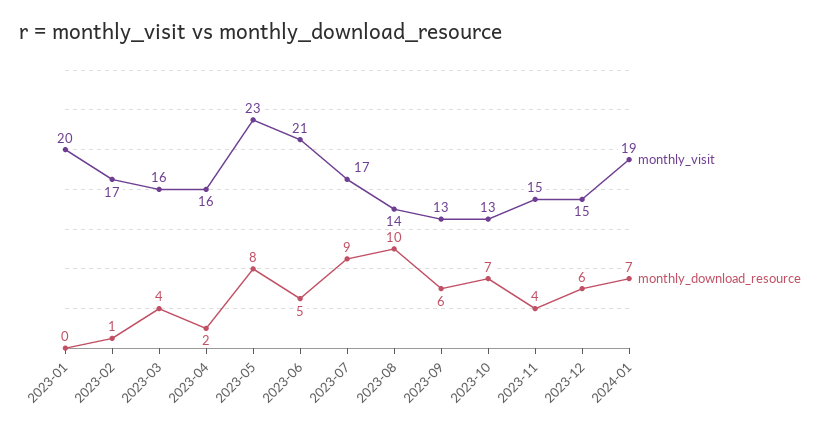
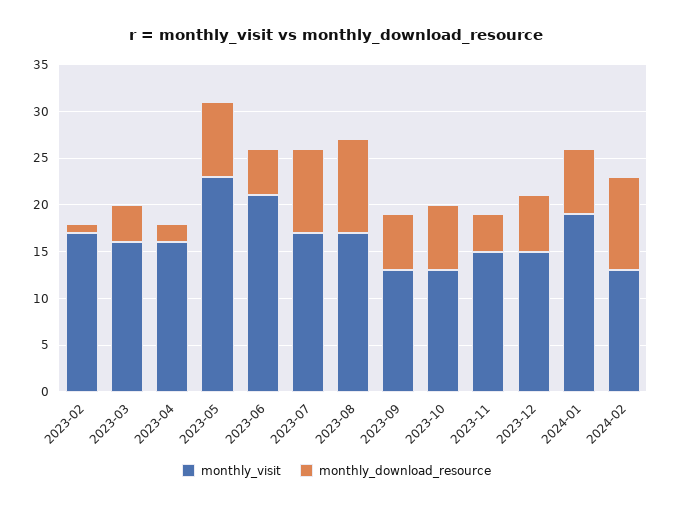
monthly_visit, 2023-01: 20 -> none
monthly_download_resource, 2023-01: 0 -> none
monthly_visit, 2023-08: 14 -> 17
monthly_visit, 2024-02: none -> 13
monthly_download_resource, 2024-02: none -> 10

